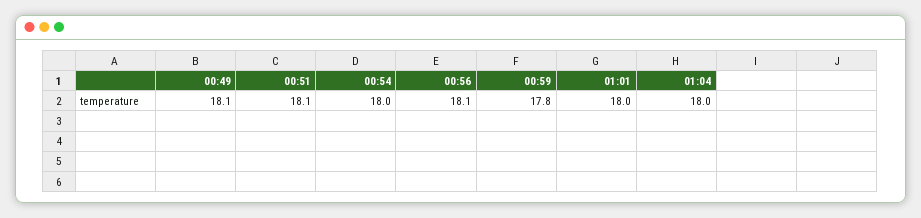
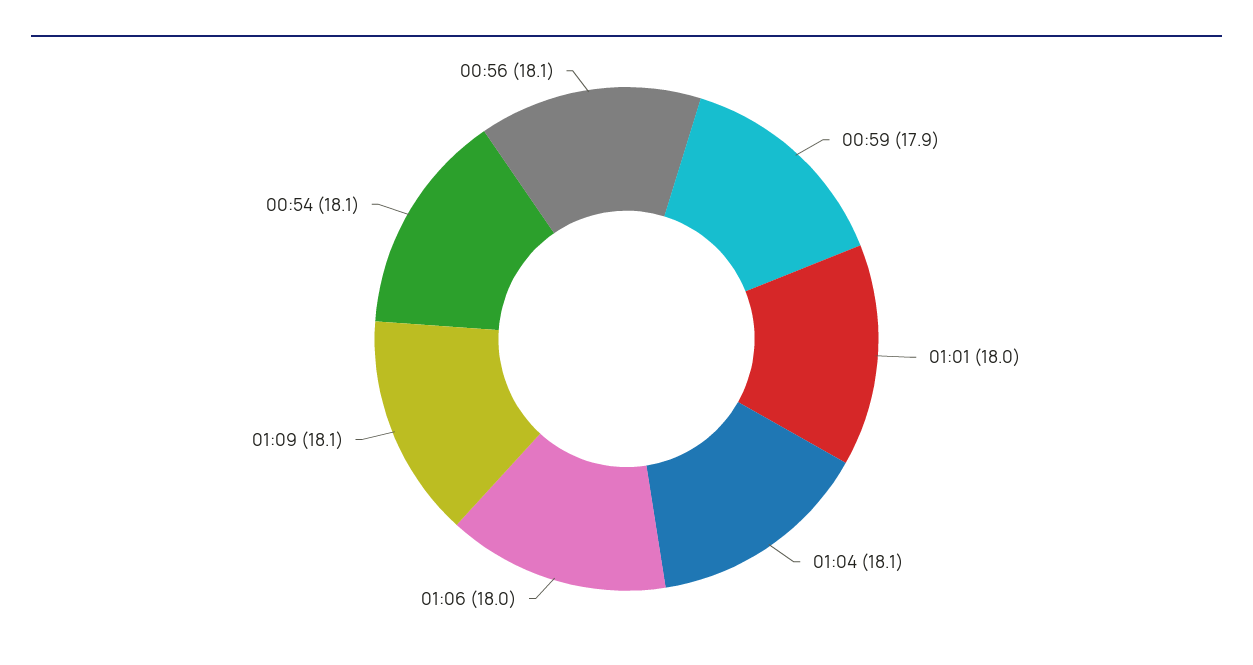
00:49: 18.1 -> none
00:51: 18.1 -> none
00:54: 18 -> 18.1
00:59: 17.8 -> 17.9
01:04: 18 -> 18.1
01:06: none -> 18
01:09: none -> 18.1

